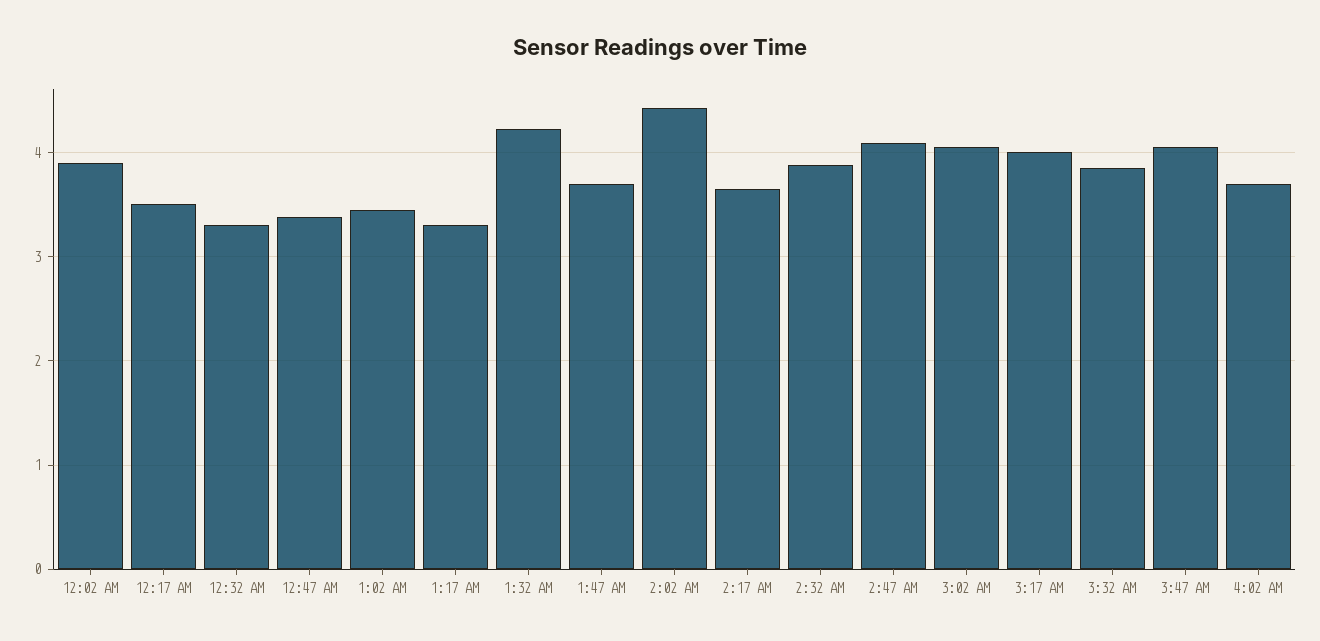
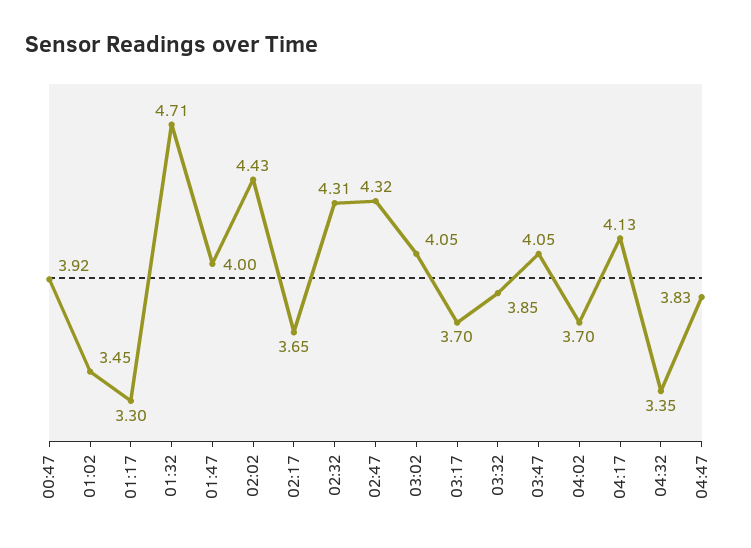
12:02 AM: 3.9 -> none
12:17 AM: 3.5 -> none
12:32 AM: 3.3 -> none
12:47 AM: 3.4 -> 3.92
1:32 AM: 4.2 -> 4.71
1:47 AM: 3.7 -> 4
2:32 AM: 3.9 -> 4.31
2:47 AM: 4.1 -> 4.32
3:17 AM: 4 -> 3.7
04:17: none -> 4.13
04:32: none -> 3.35
04:47: none -> 3.83

